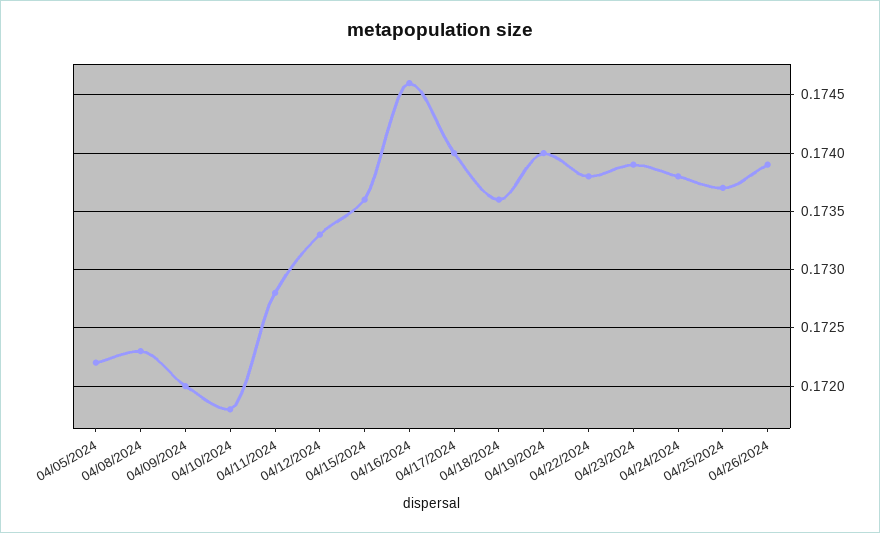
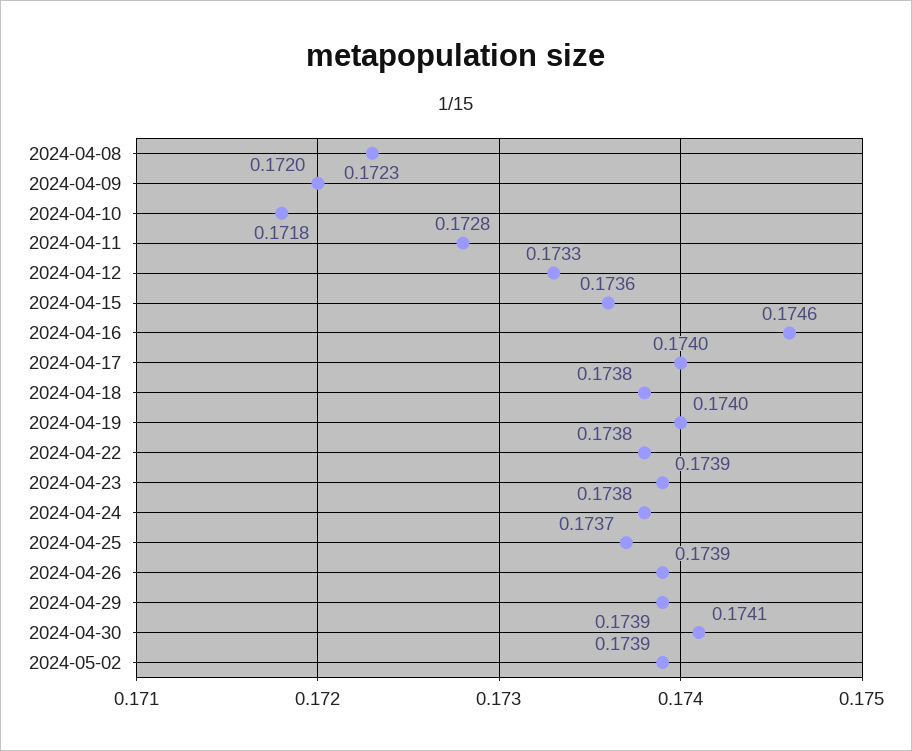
04/05/2024: 0.1722 -> none
04/18/2024: 0.1736 -> 0.1738
2024-04-29: none -> 0.1739
2024-04-30: none -> 0.1741
2024-05-02: none -> 0.1739

